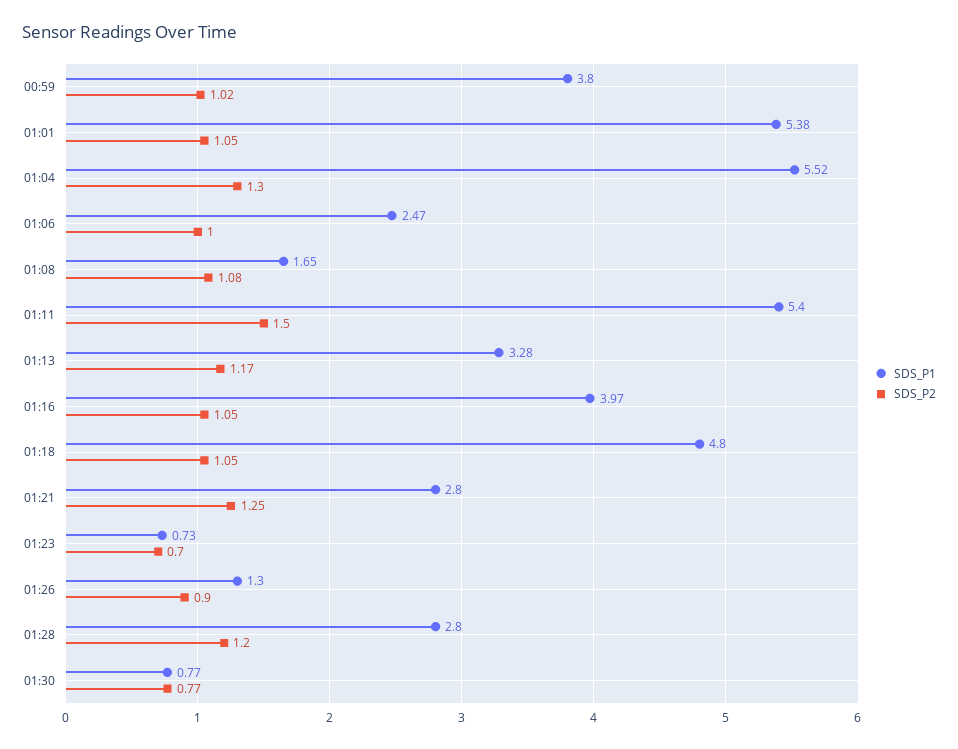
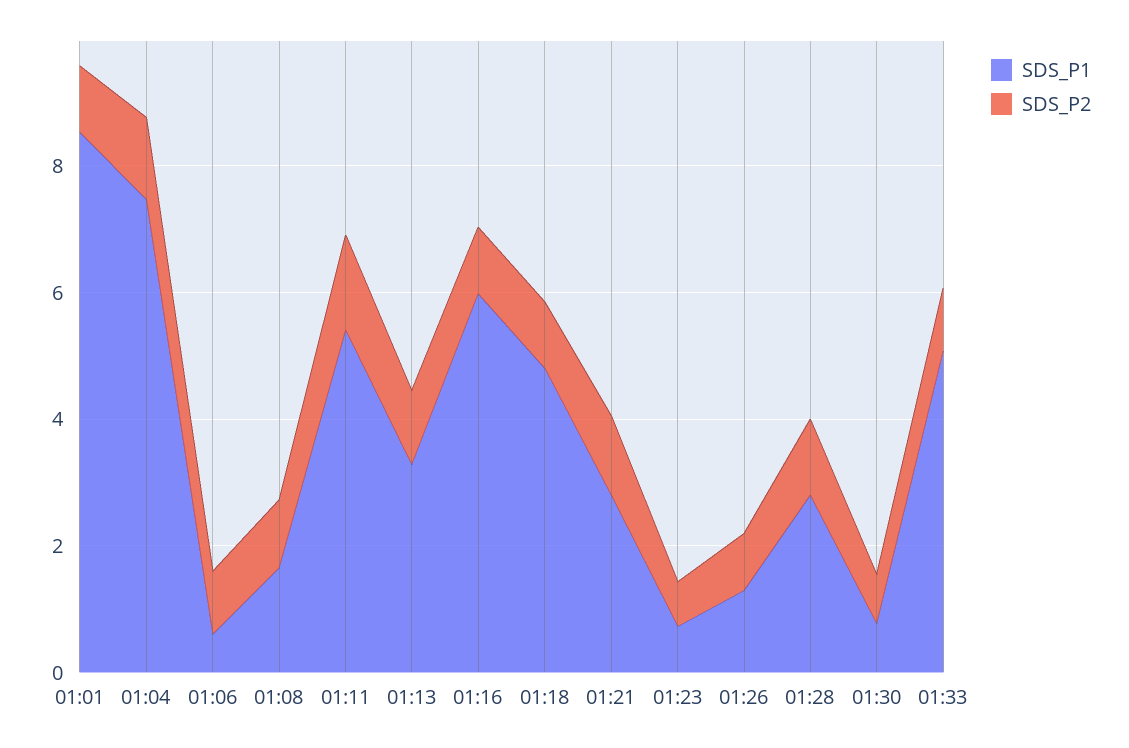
SDS_P1, 00:59: 3.8 -> none
SDS_P2, 00:59: 1.02 -> none
SDS_P1, 01:01: 5.38 -> 8.5
SDS_P1, 01:04: 5.52 -> 7.5
SDS_P1, 01:06: 2.47 -> 0.5
SDS_P1, 01:16: 3.97 -> 6
SDS_P1, 01:33: none -> 5
SDS_P2, 01:33: none -> 1

